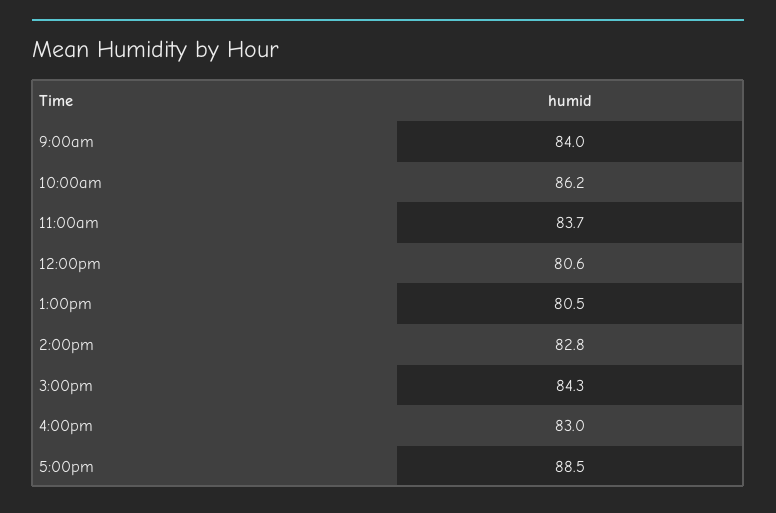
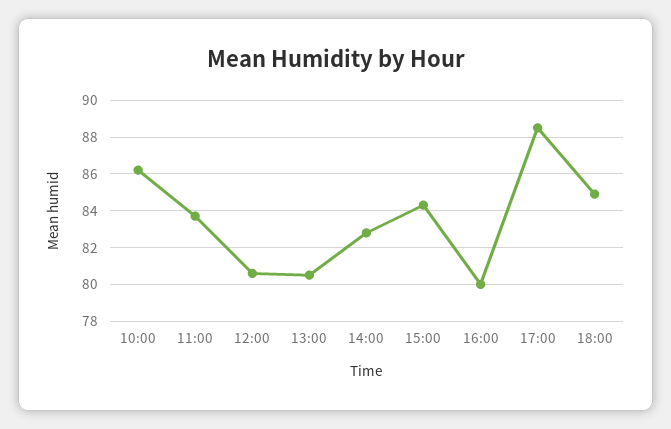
9:00am: 84 -> none
4:00pm: 83 -> 80
18:00: none -> 85

